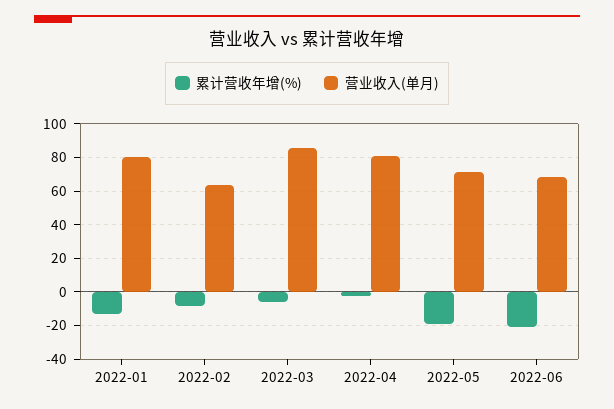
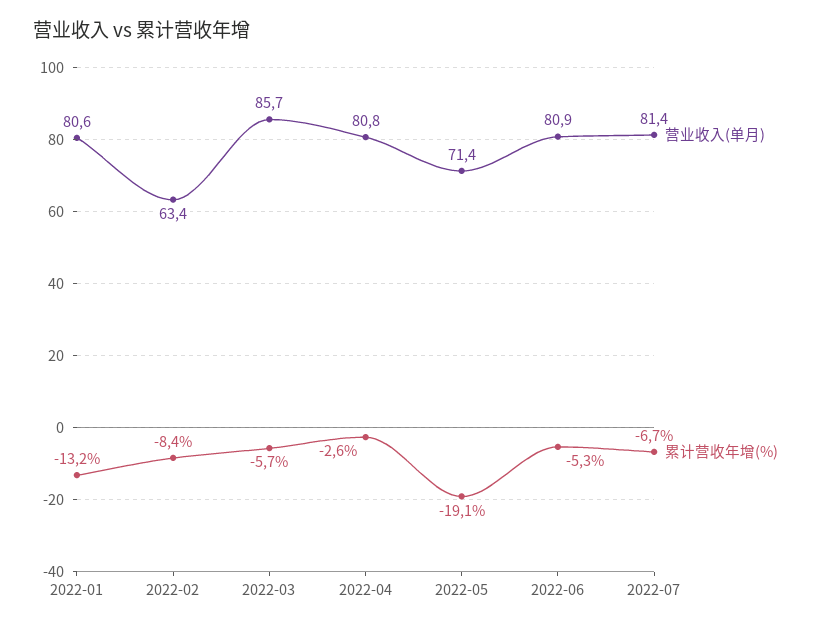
累计营收年增(%), 2022-06: -20 -> -5.3
营业收入(单月), 2022-06: 70 -> 80.9
营业收入(单月), 2022-07: none -> 81.4
累计营收年增(%), 2022-07: none -> -6.7

